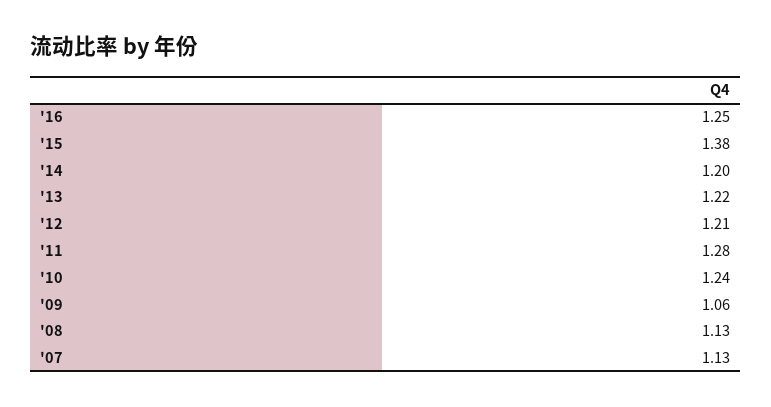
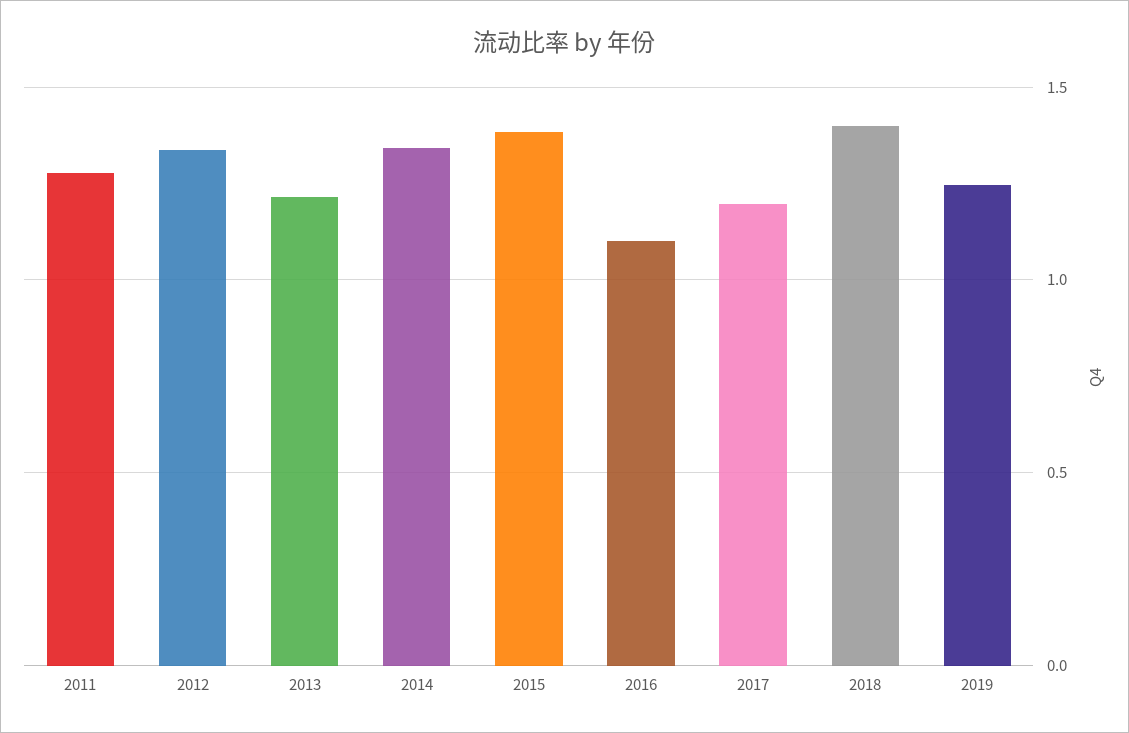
'16: 1.25 -> 1.1
'14: 1.2 -> 1.35
'12: 1.21 -> 1.35
'10: 1.24 -> none
'09: 1.06 -> none
'08: 1.13 -> none
'07: 1.13 -> none
2017: none -> 1.2
2018: none -> 1.4
2019: none -> 1.25

